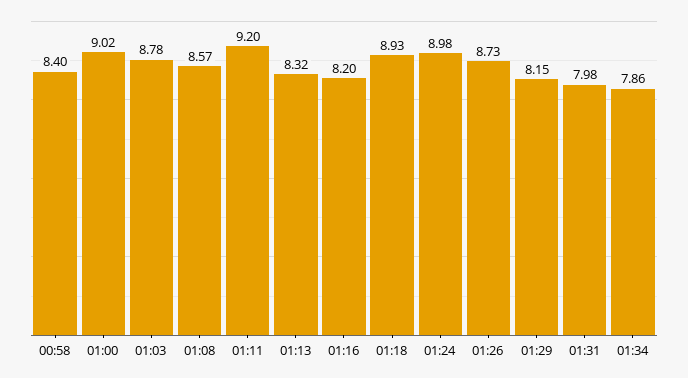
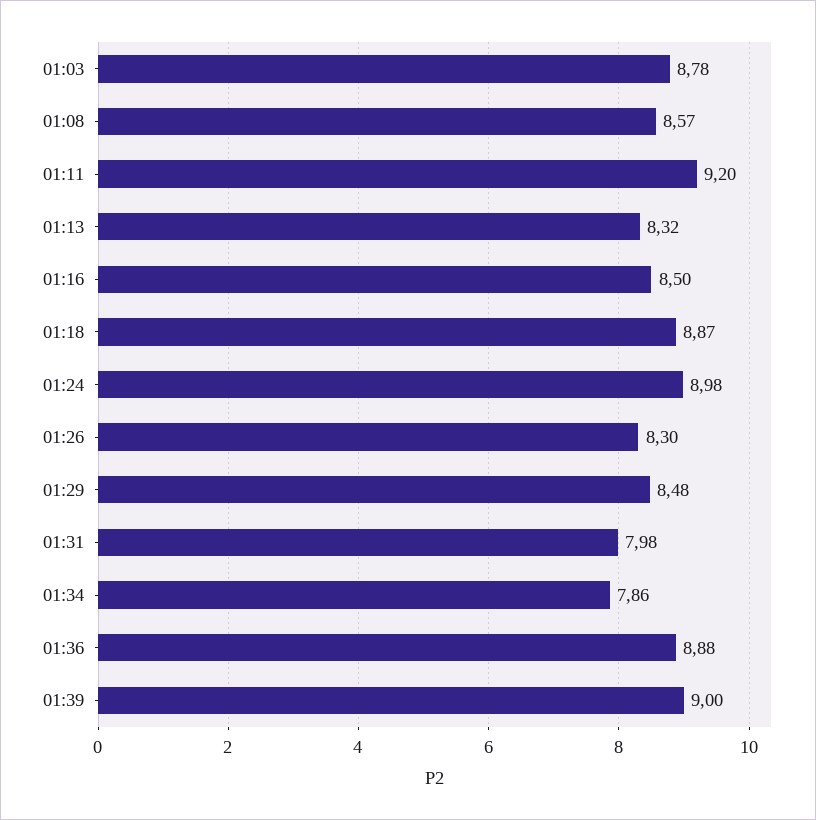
00:58: 8.4 -> none
01:00: 9.02 -> none
01:16: 8.2 -> 8.5
01:18: 8.93 -> 8.87
01:26: 8.73 -> 8.3
01:29: 8.15 -> 8.48
01:36: none -> 8.88
01:39: none -> 9

